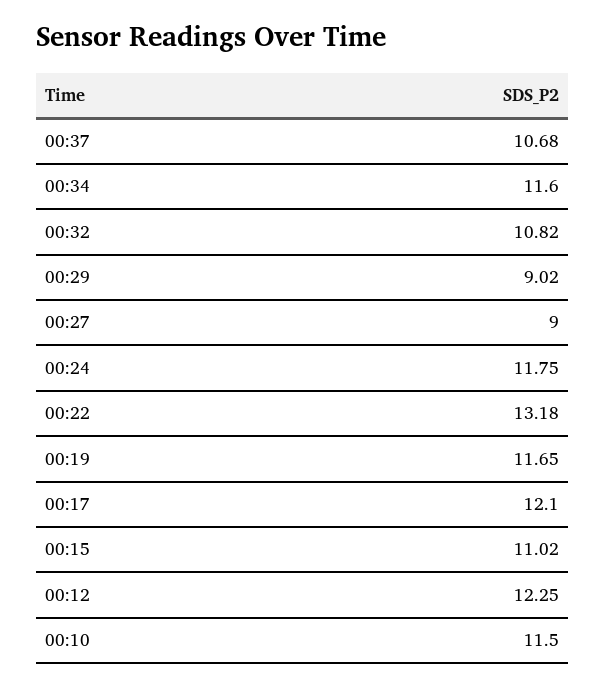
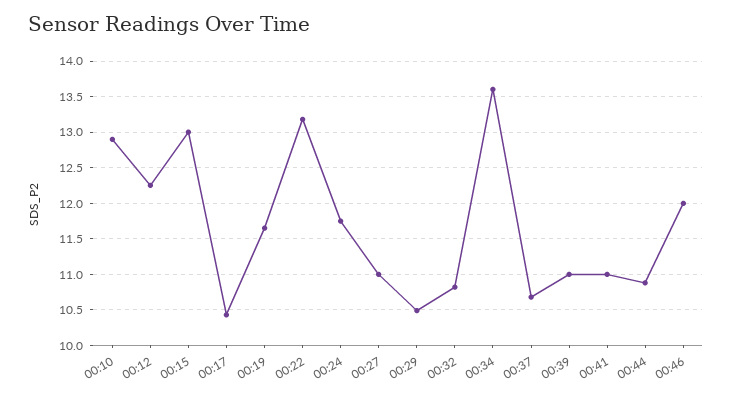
00:34: 11.6 -> 13.6
00:29: 9.02 -> 10.5
00:27: 9 -> 11
00:17: 12.1 -> 10.4
00:15: 11.02 -> 13
00:10: 11.5 -> 12.9
00:39: none -> 11
00:41: none -> 11
00:44: none -> 10.9
00:46: none -> 12

